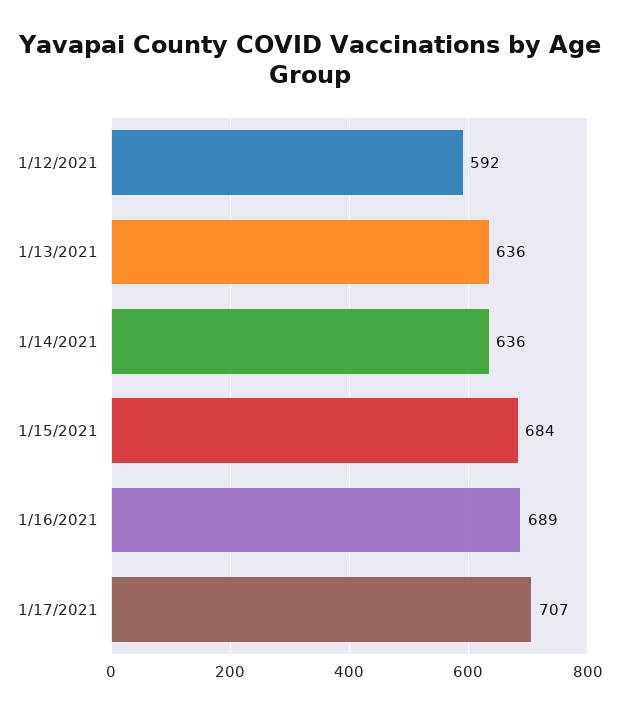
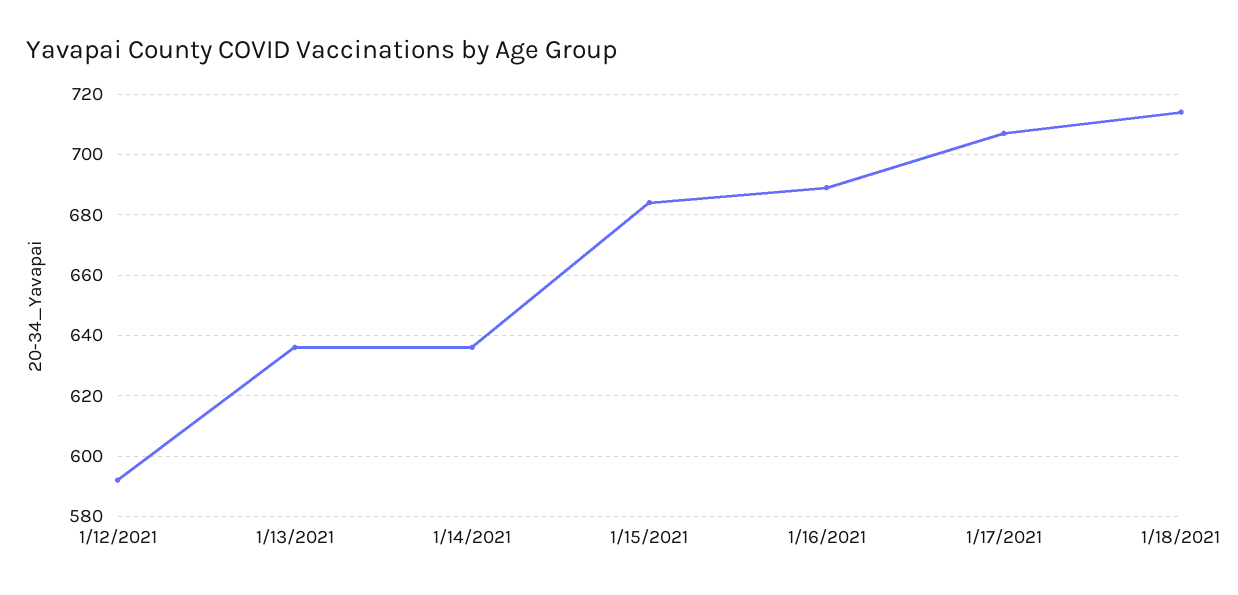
1/18/2021: none -> 715

